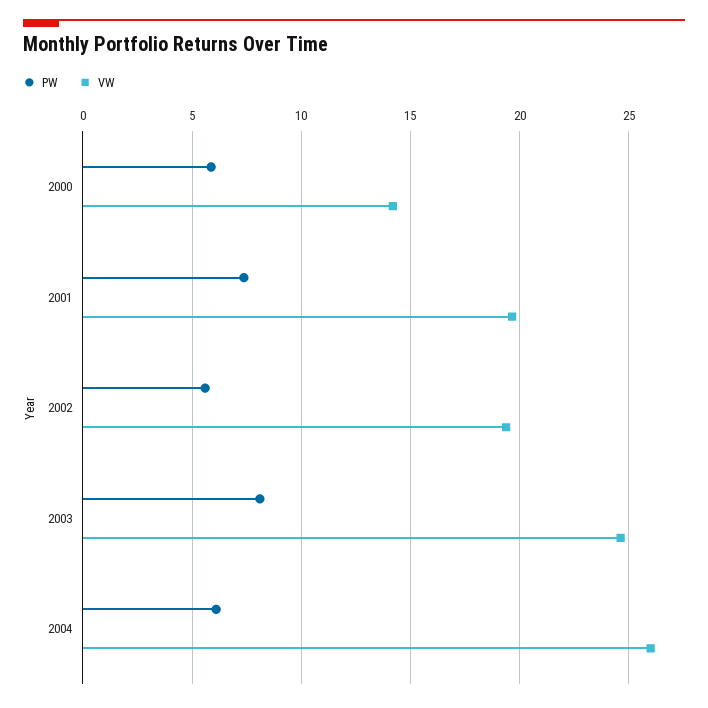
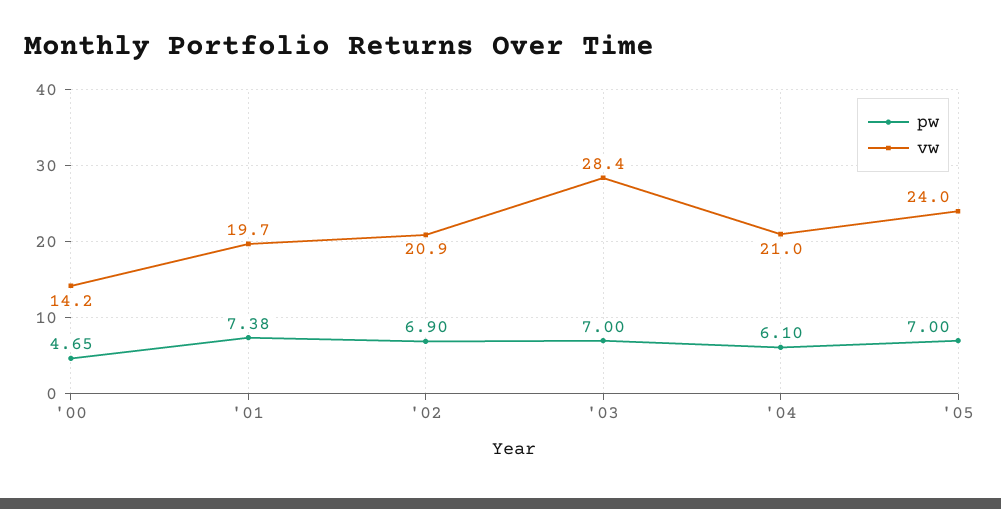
PW, 2000: 6 -> 4.65
PW, 2002: 5.5 -> 6.9
VW, 2002: 19.5 -> 20.9
PW, 2003: 8 -> 7
VW, 2003: 24.5 -> 28.4
VW, 2004: 26 -> 21
PW, '05: none -> 7
VW, '05: none -> 24

